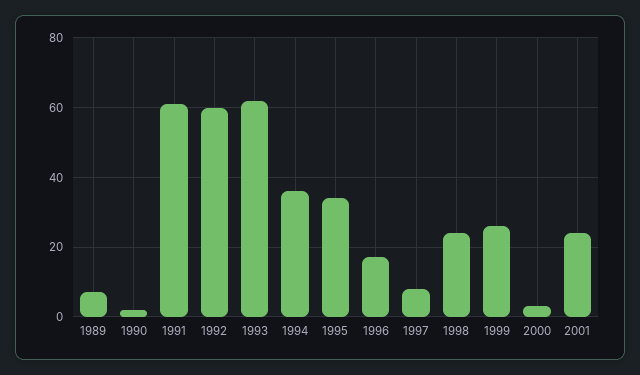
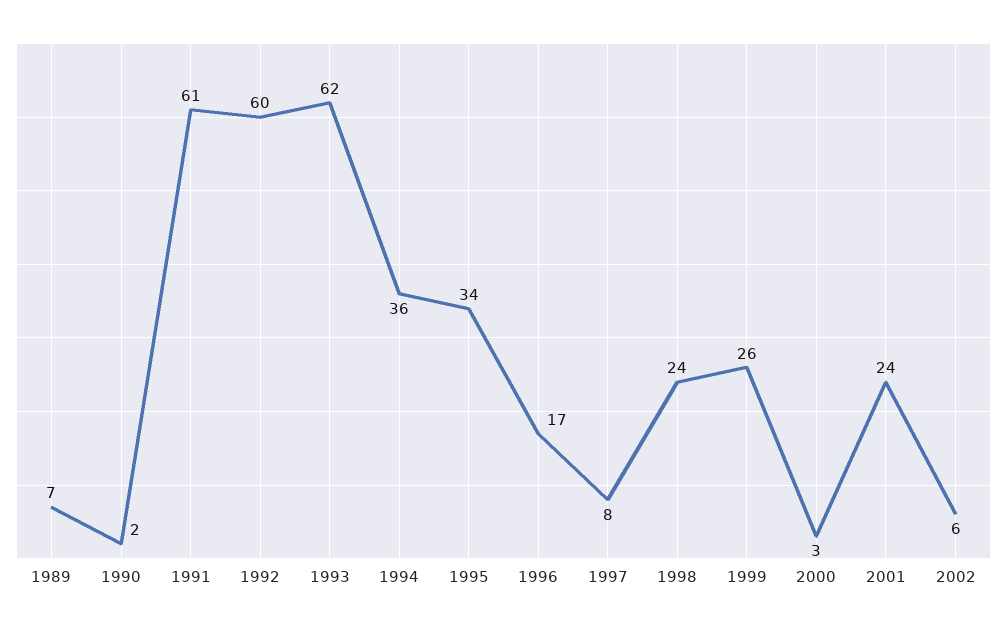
2002: none -> 6

